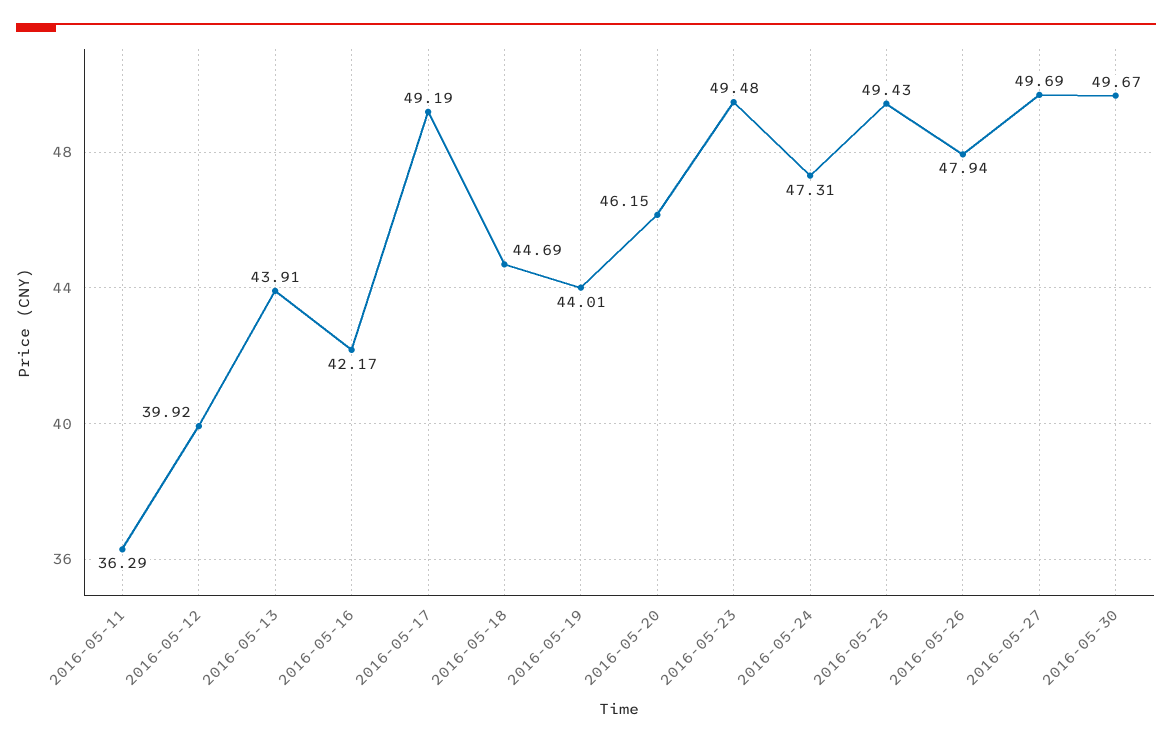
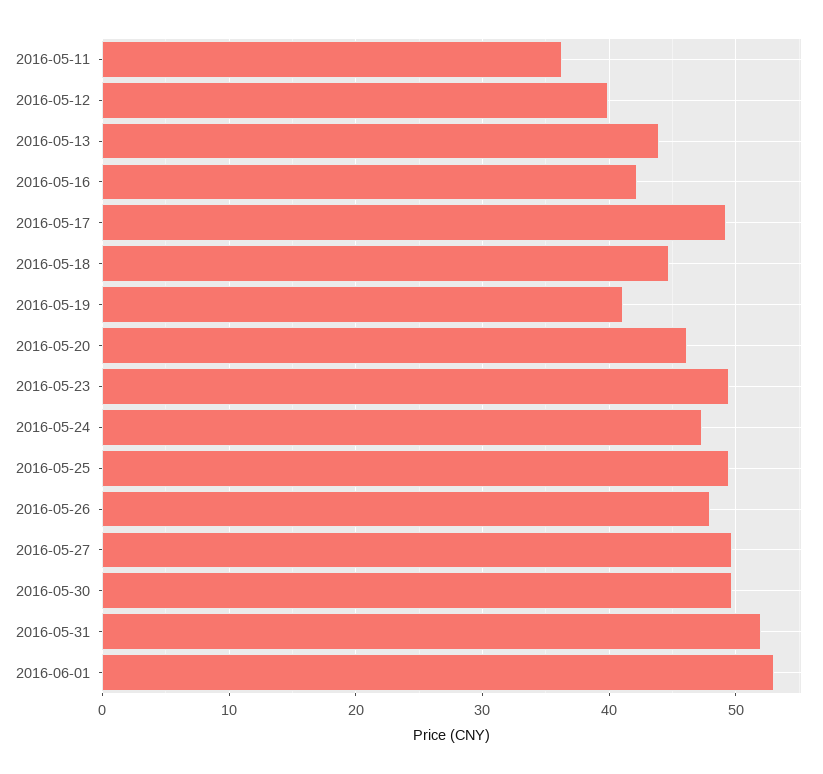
2016-05-19: 44.01 -> 41
2016-05-31: none -> 52
2016-06-01: none -> 53

